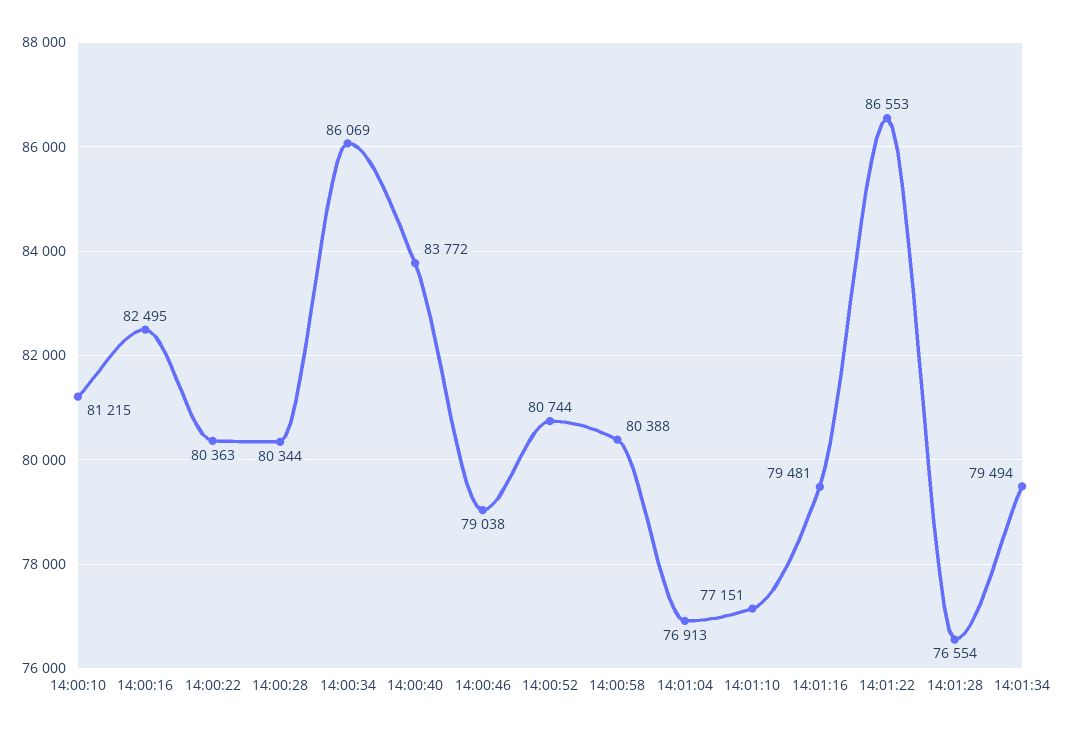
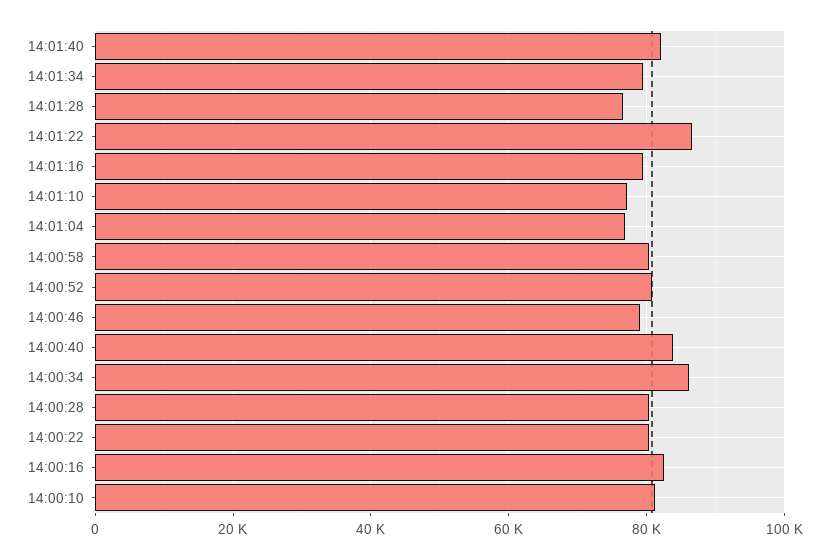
14:01:40: none -> 82000

